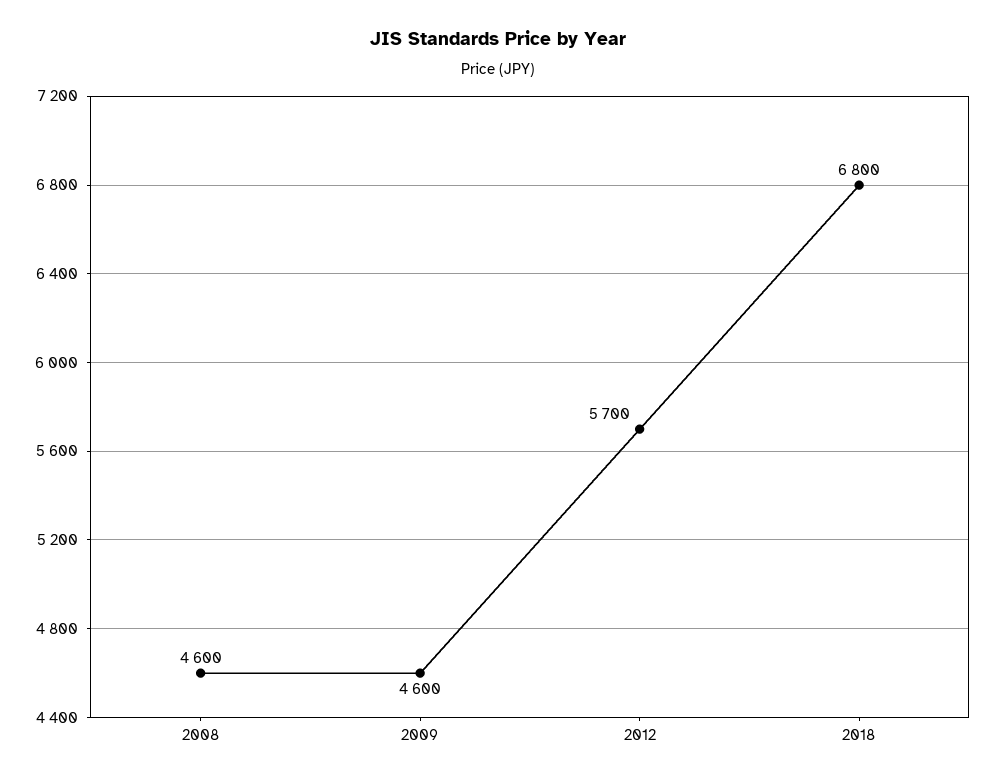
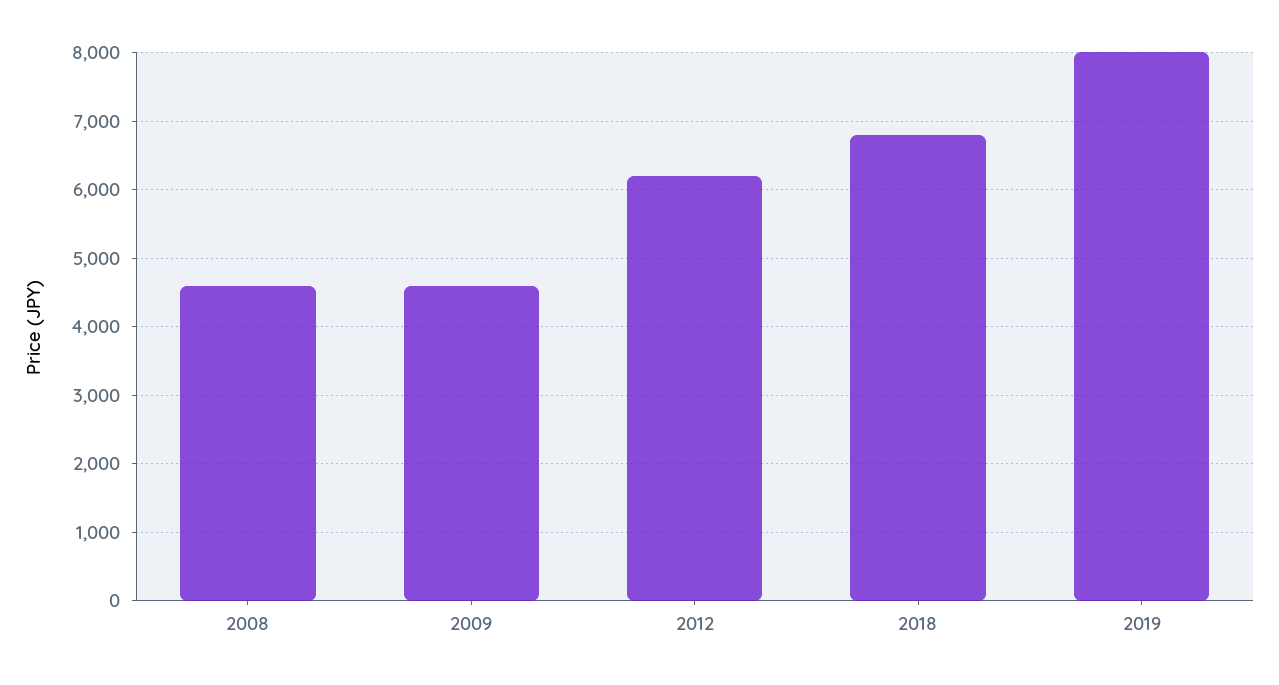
2012: 5700 -> 6200
2019: none -> 8000

